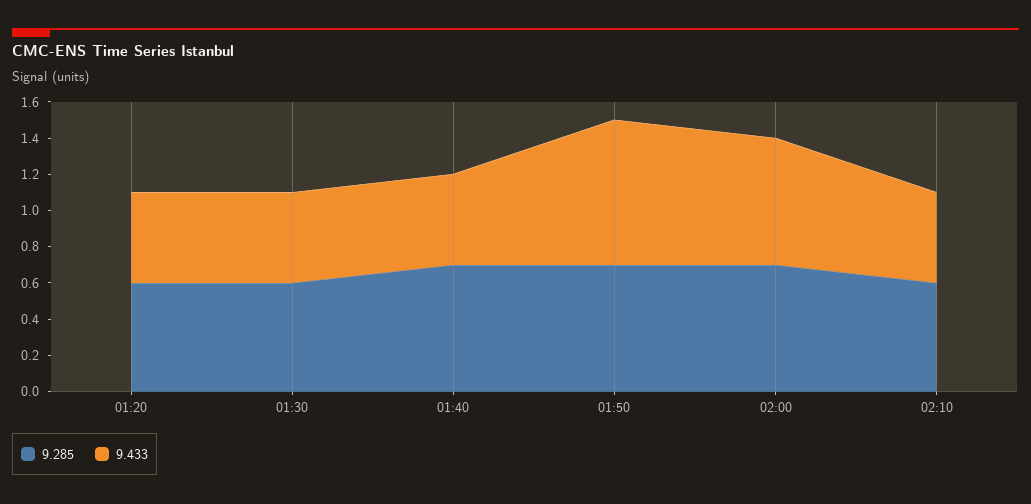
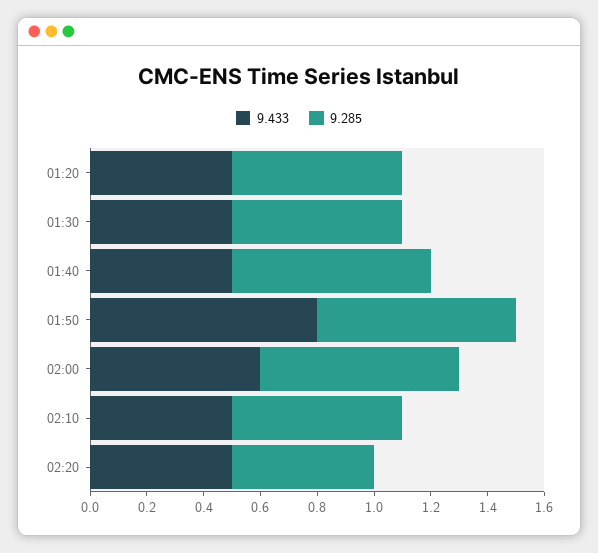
9.433, 02:00: 0.7 -> 0.6
9.433, 02:20: none -> 0.5
9.285, 02:20: none -> 0.5

